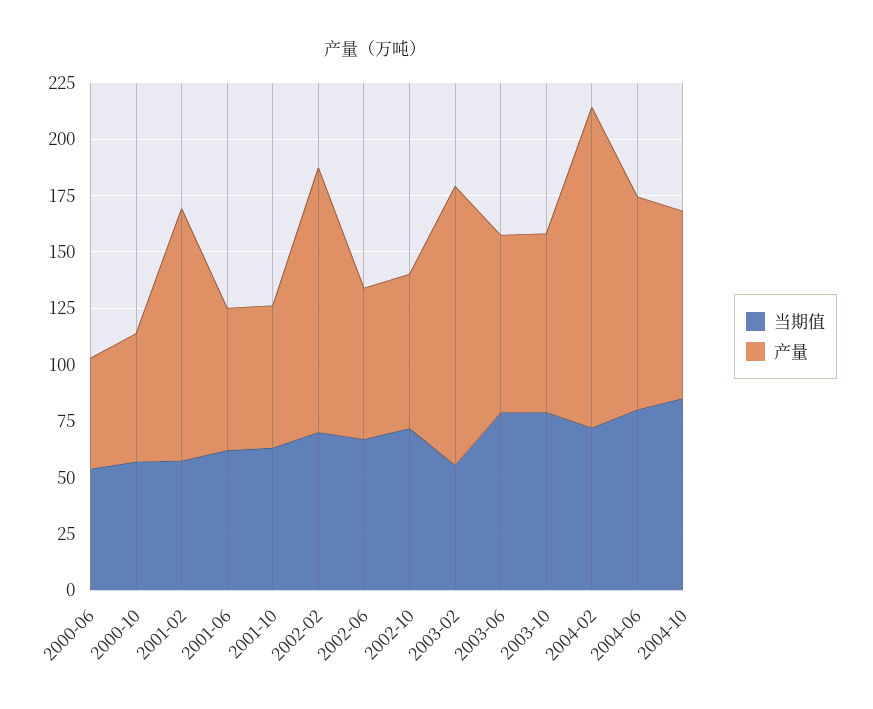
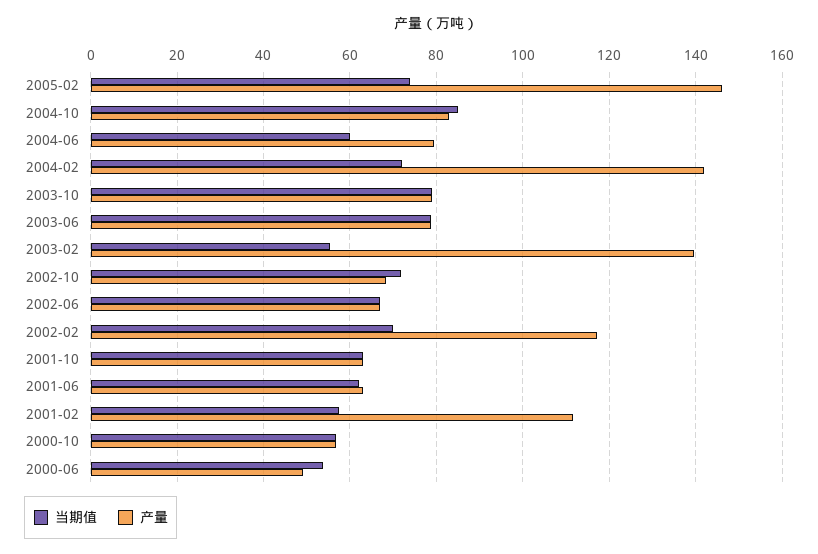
产量, 2003-02: 125 -> 140
当期值, 2004-06: 80 -> 60
产量, 2004-06: 95 -> 80
当期值, 2005-02: none -> 74
产量, 2005-02: none -> 146

